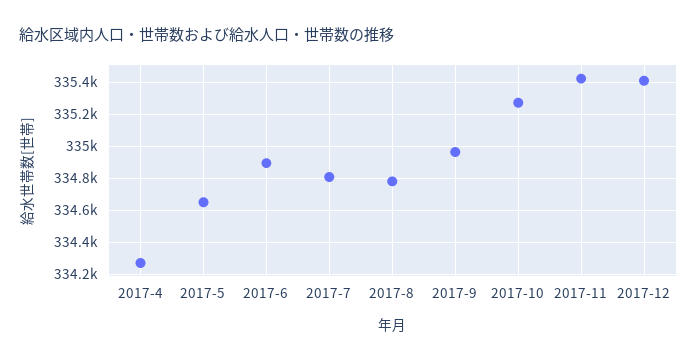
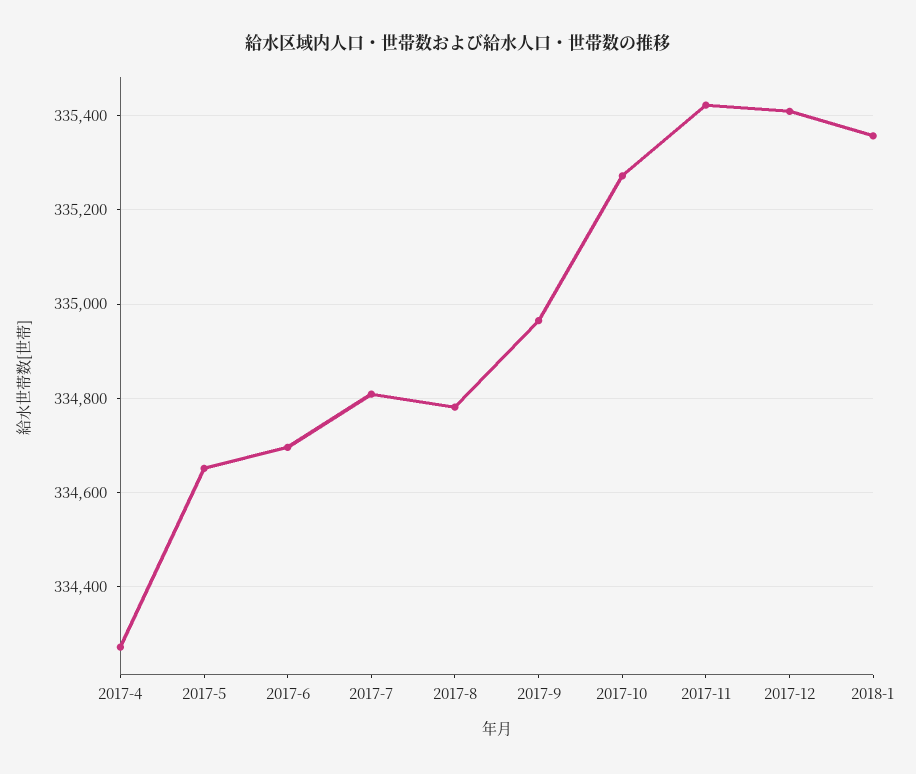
2017-6: 334900 -> 334700
2018-1: none -> 335360

